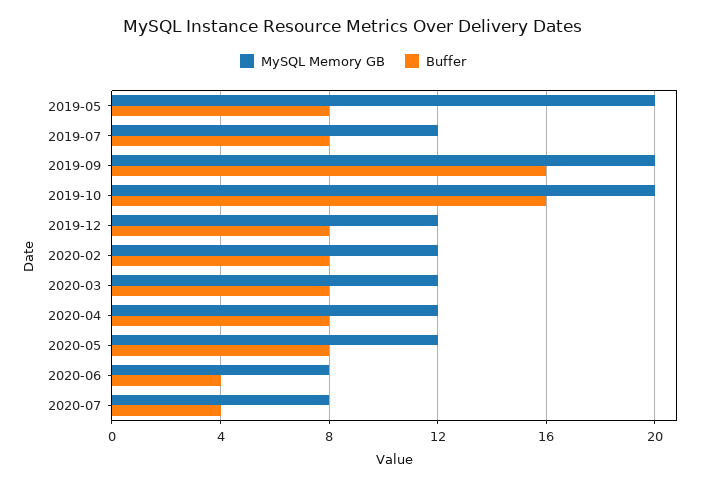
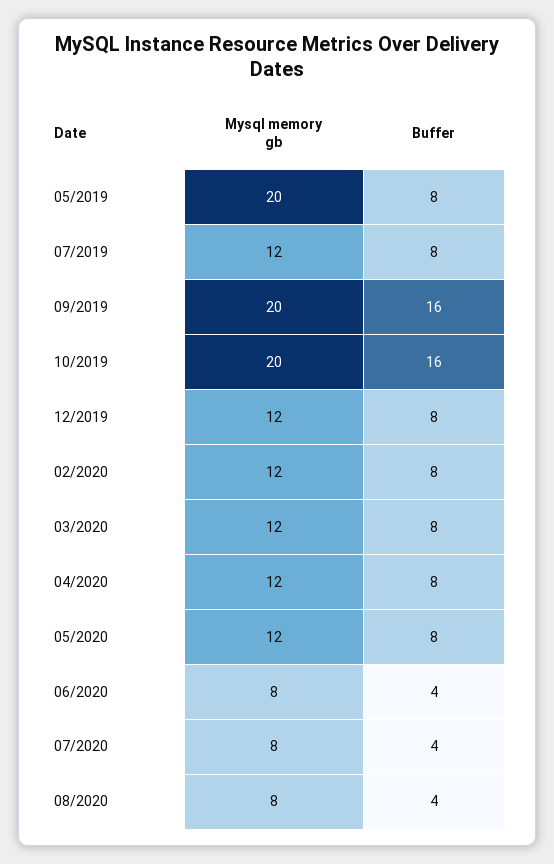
MySQL Memory GB, 08/2020: none -> 8
Buffer, 08/2020: none -> 4

